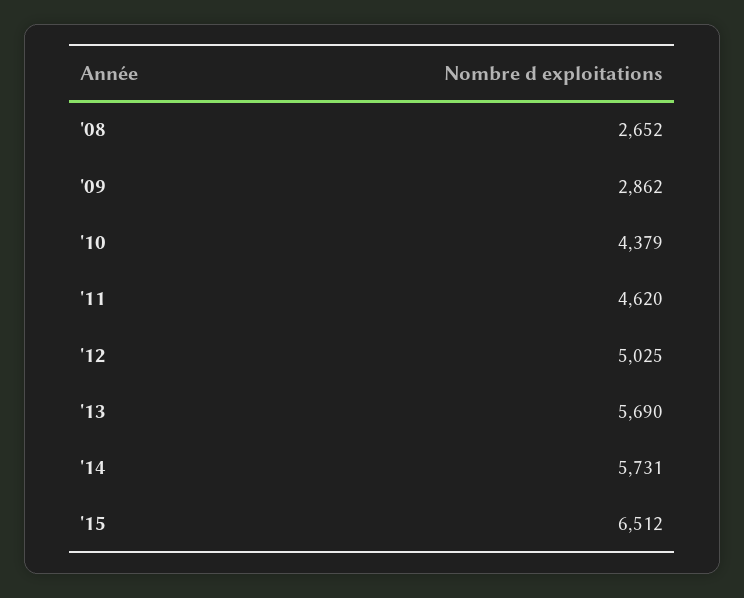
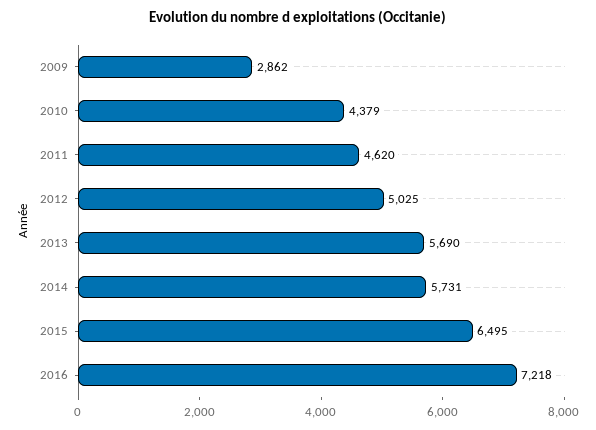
'08: 2652 -> none
'15: 6512 -> 6495
2016: none -> 7218

